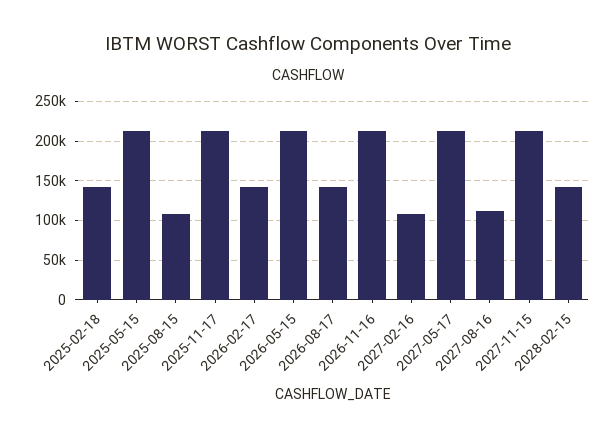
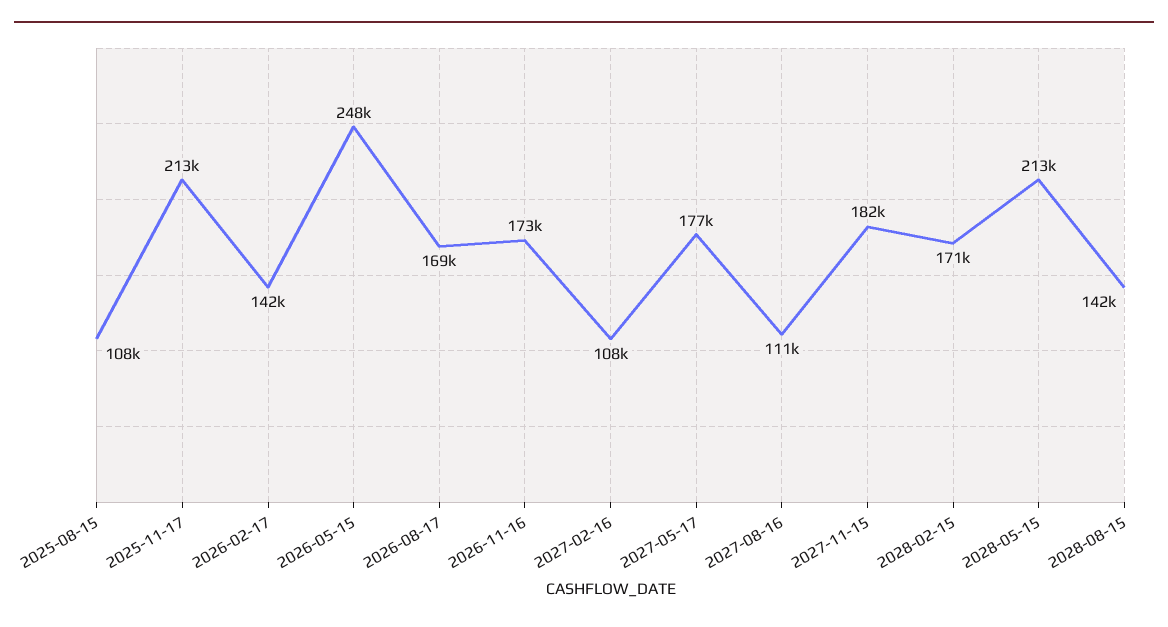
2025-02-18: 140000 -> none
2025-05-15: 210000 -> none
2026-05-15: 210000 -> 248000
2026-08-17: 140000 -> 169000
2026-11-16: 210000 -> 173000
2027-05-17: 210000 -> 177000
2027-11-15: 210000 -> 182000
2028-02-15: 140000 -> 171000
2028-05-15: none -> 213000
2028-08-15: none -> 142000

